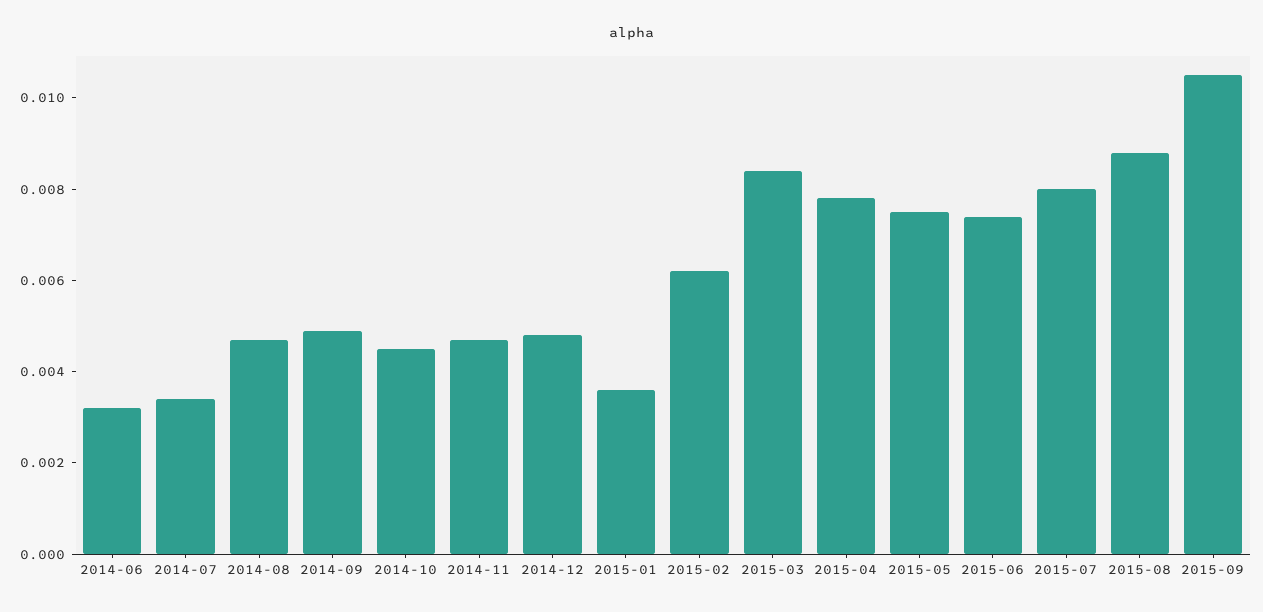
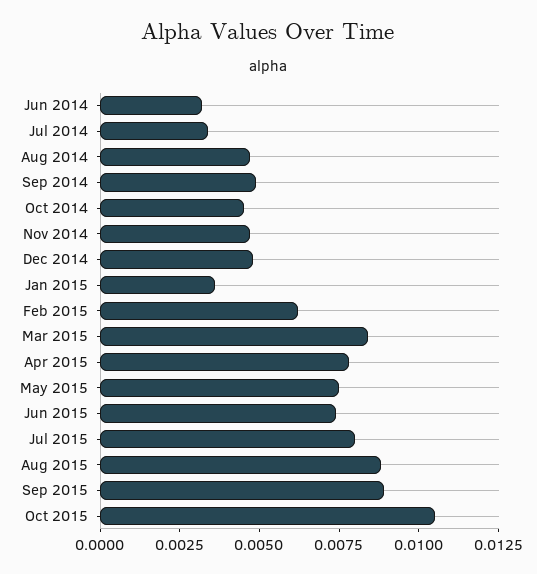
2015-09: 0.0105 -> 0.009
Oct 2015: none -> 0.0105

